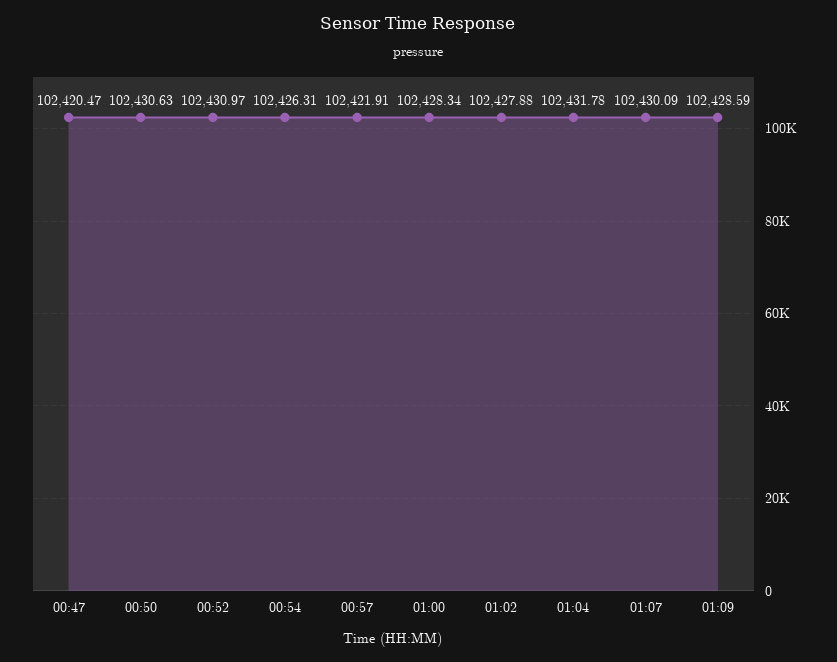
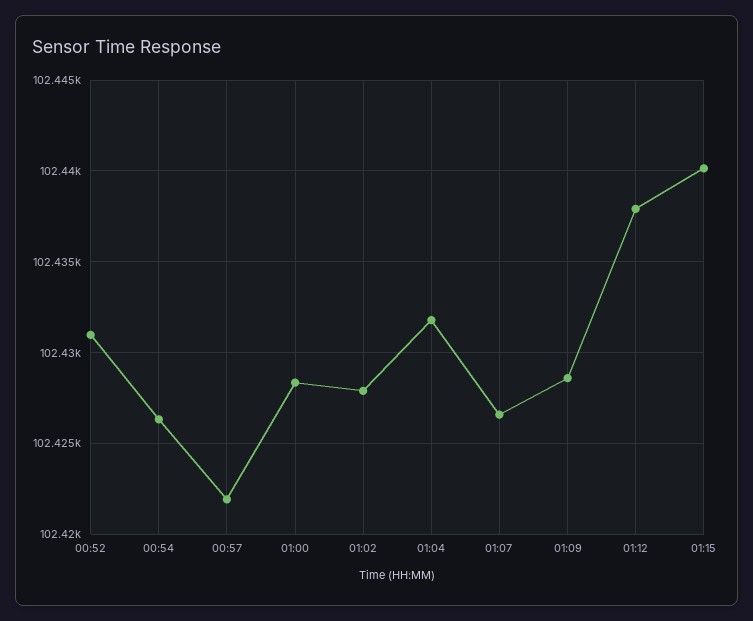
00:47: 102420.47 -> none
00:50: 102430.63 -> none
01:07: 102430.09 -> 102426.5
01:12: none -> 102438
01:15: none -> 102440

